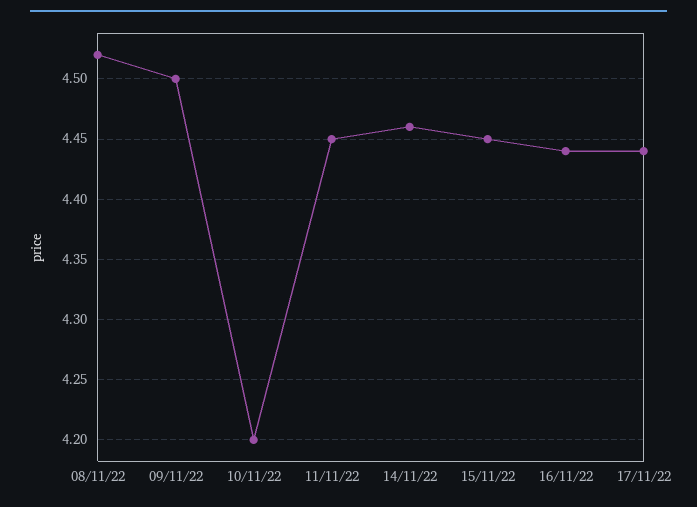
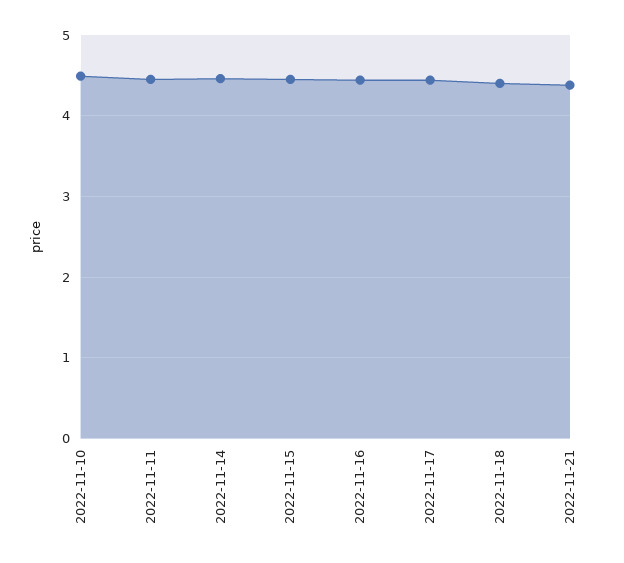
08/11/22: 4.52 -> none
09/11/22: 4.5 -> none
10/11/22: 4.2 -> 4.5
2022-11-18: none -> 4.4
2022-11-21: none -> 4.4

